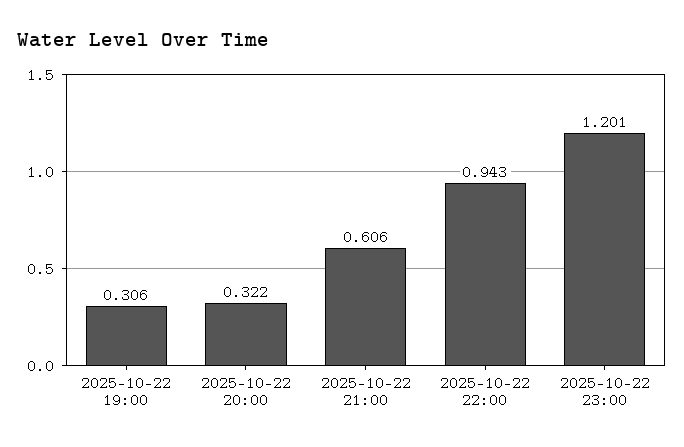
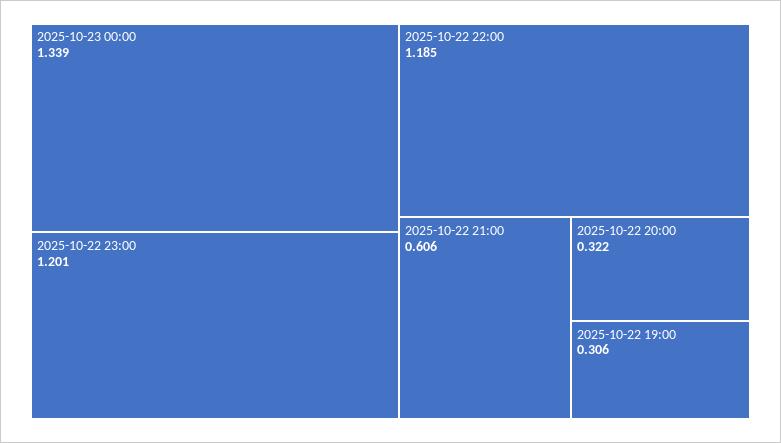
2025-10-22 22:00: 0.943 -> 1.185
2025-10-23 00:00: none -> 1.339

